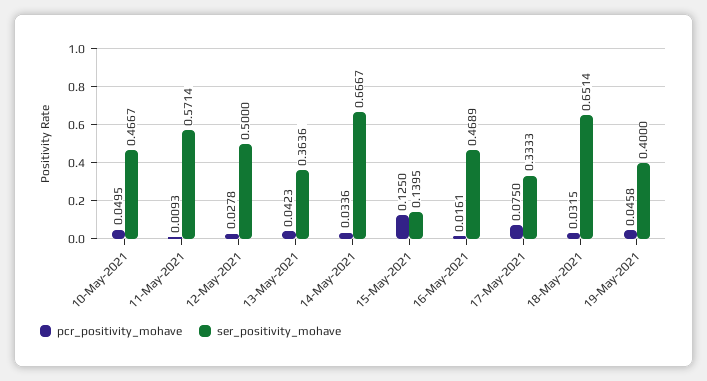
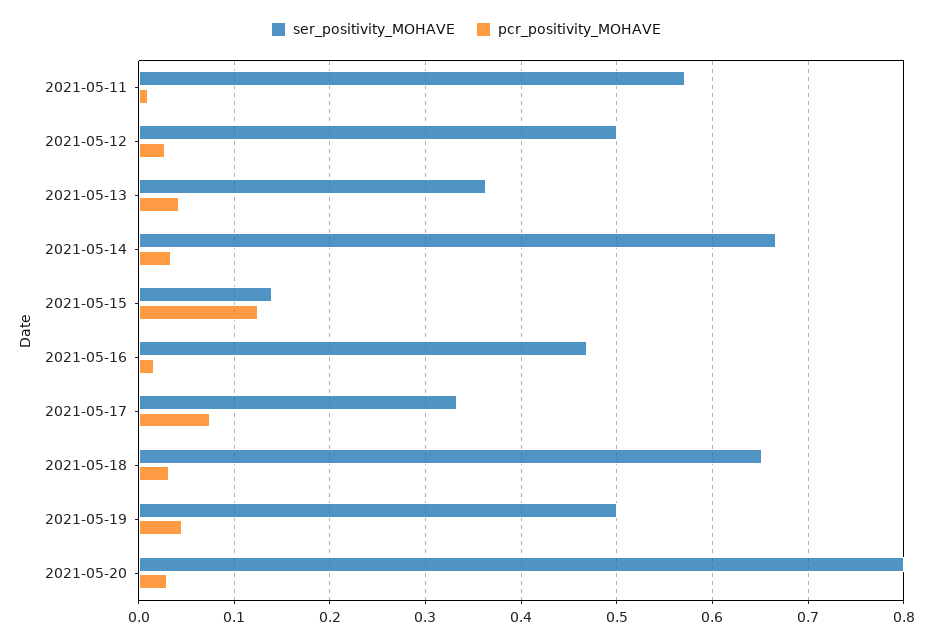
pcr_positivity_mohave, 10-May-2021: 0.0495 -> none
ser_positivity_mohave, 10-May-2021: 0.4667 -> none
ser_positivity_mohave, 19-May-2021: 0.4 -> 0.5
ser_positivity_mohave, 2021-05-20: none -> 0.8
pcr_positivity_mohave, 2021-05-20: none -> 0.03

